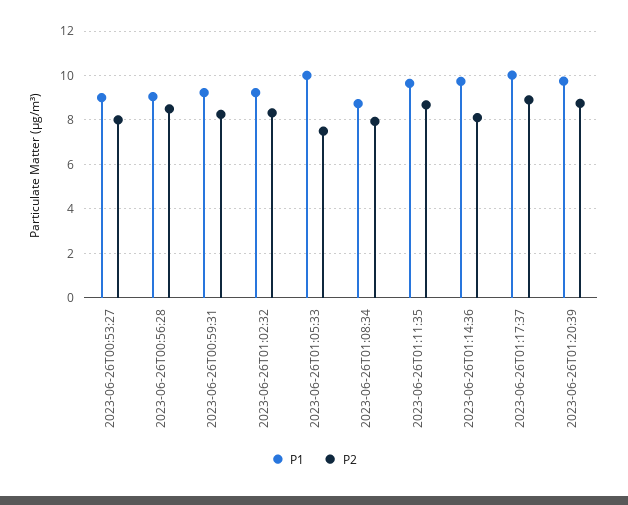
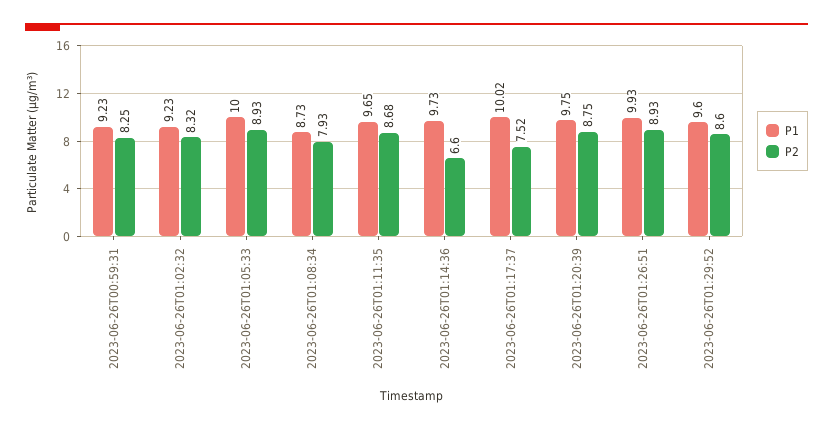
P1, 2023-06-26T00:53:27: 9 -> none
P2, 2023-06-26T00:53:27: 8 -> none
P1, 2023-06-26T00:56:28: 9 -> none
P2, 2023-06-26T00:56:28: 8.5 -> none
P2, 2023-06-26T01:05:33: 7.5 -> 8.93
P2, 2023-06-26T01:14:36: 8 -> 6.6
P2, 2023-06-26T01:17:37: 9 -> 7.52
P1, 2023-06-26T01:26:51: none -> 9.93
P2, 2023-06-26T01:26:51: none -> 8.93
P1, 2023-06-26T01:29:52: none -> 9.6
P2, 2023-06-26T01:29:52: none -> 8.6

